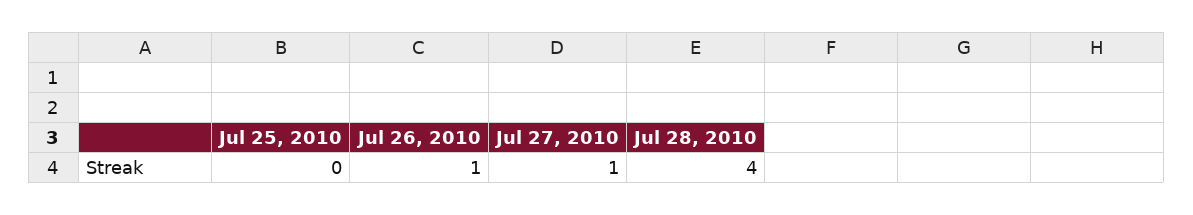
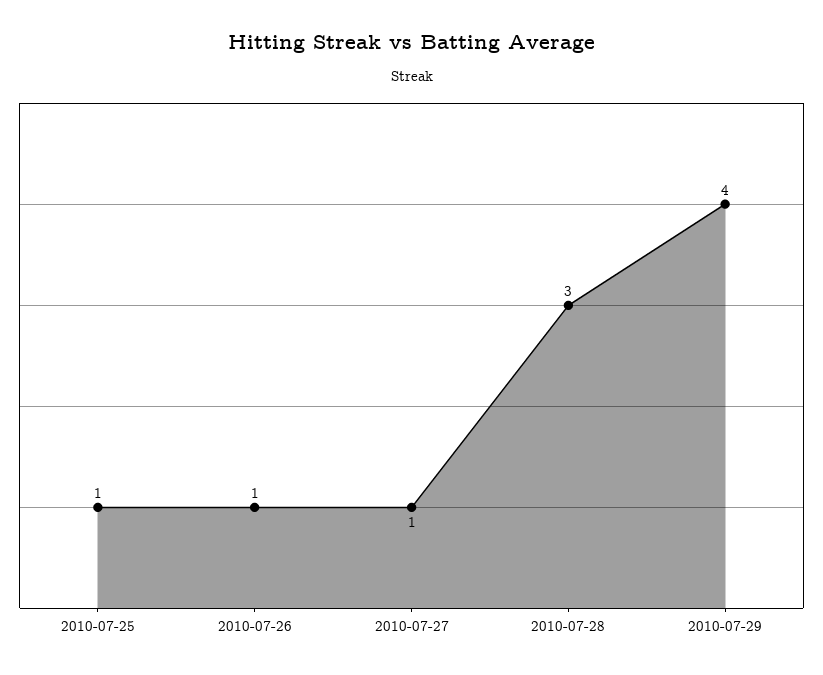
Jul 25, 2010: 0 -> 1
Jul 28, 2010: 4 -> 3
2010-07-29: none -> 4

